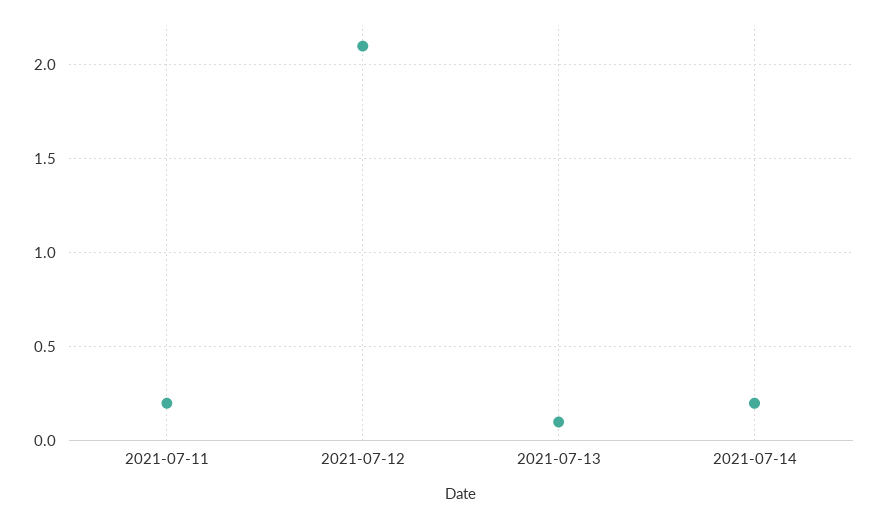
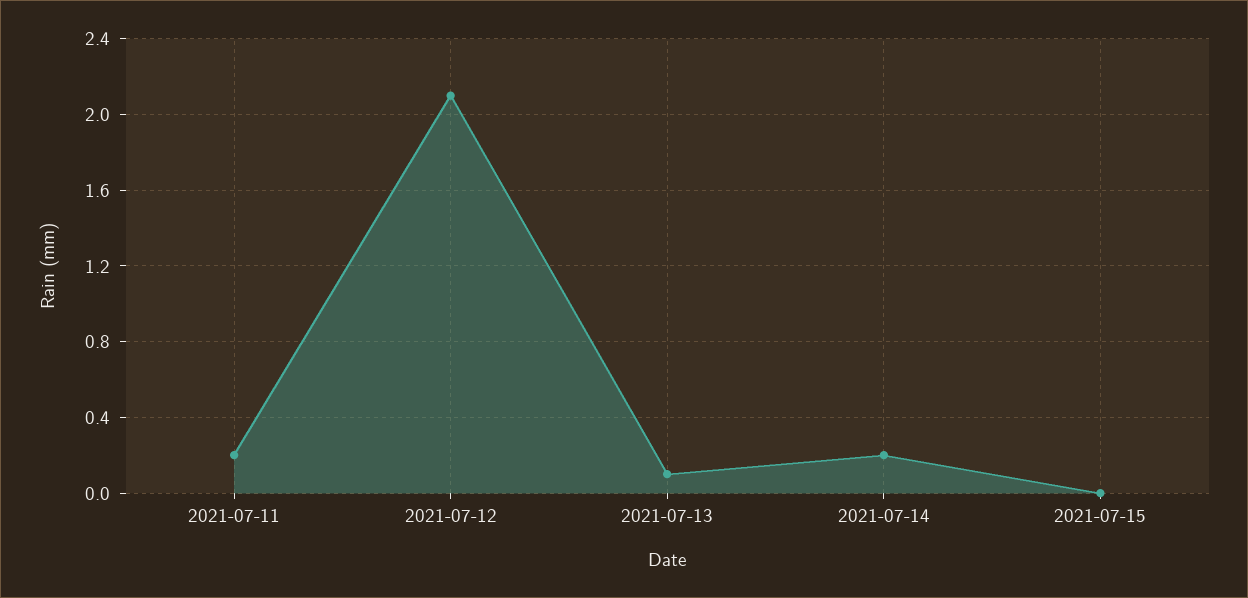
2021-07-15: none -> 0

